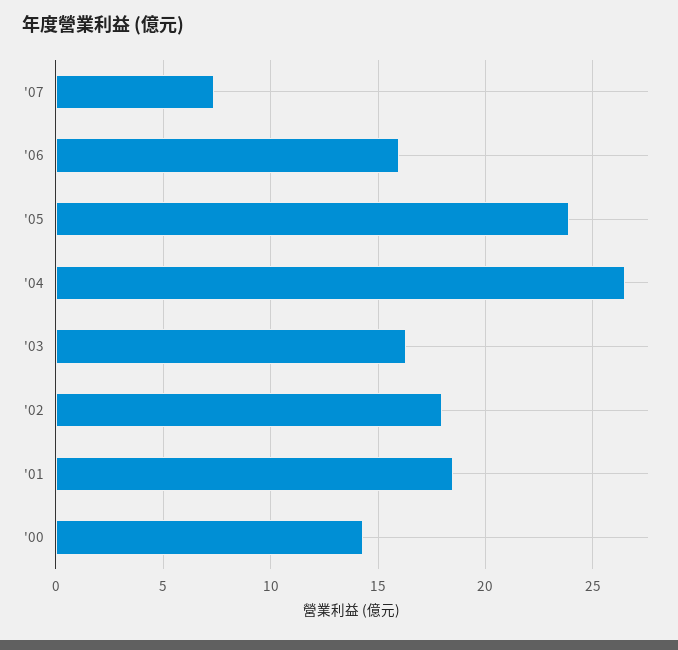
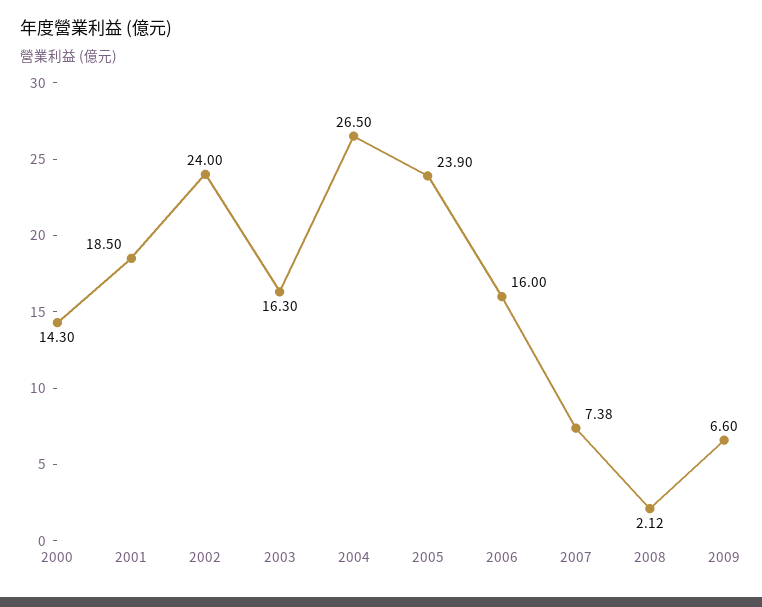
'02: 18 -> 24
2008: none -> 2.12
2009: none -> 6.6

